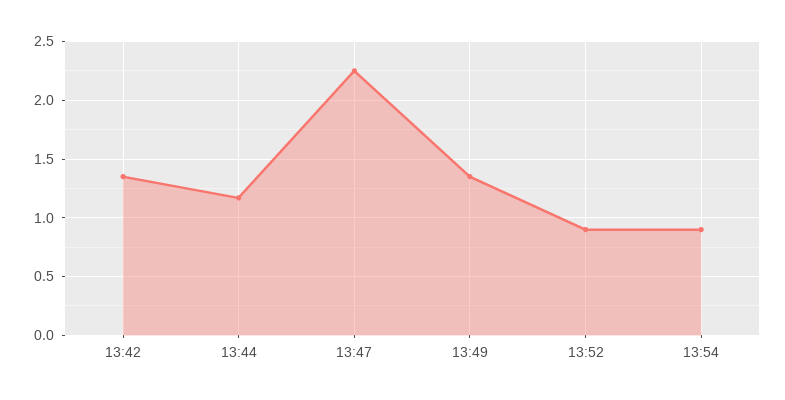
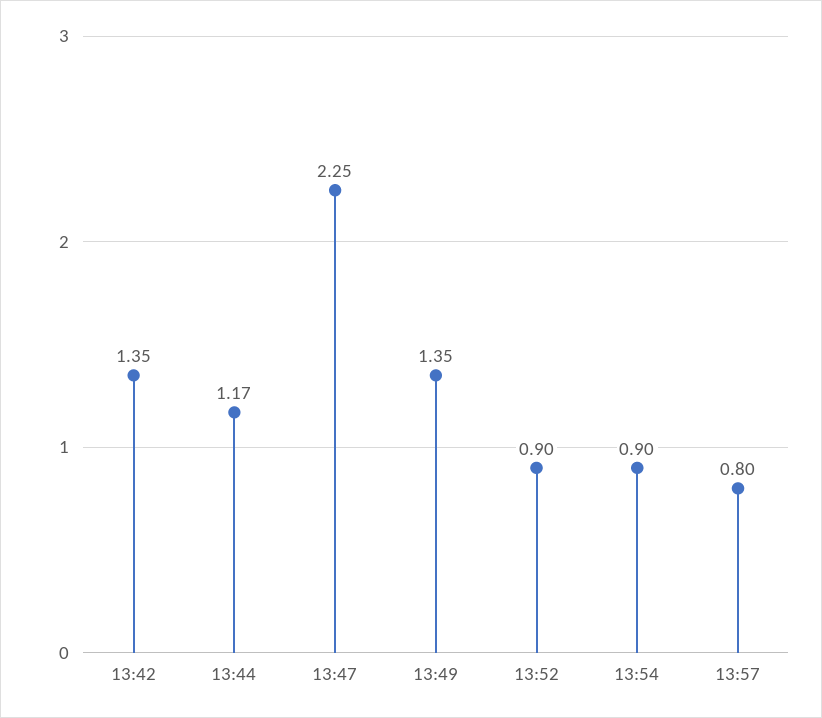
13:57: none -> 0.8

